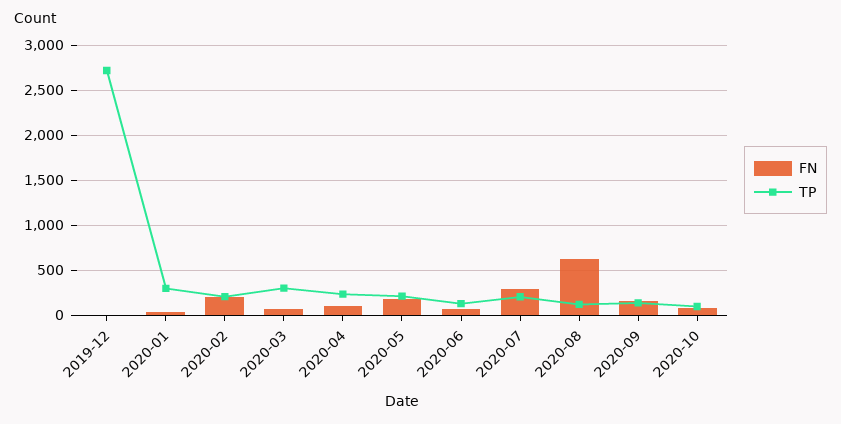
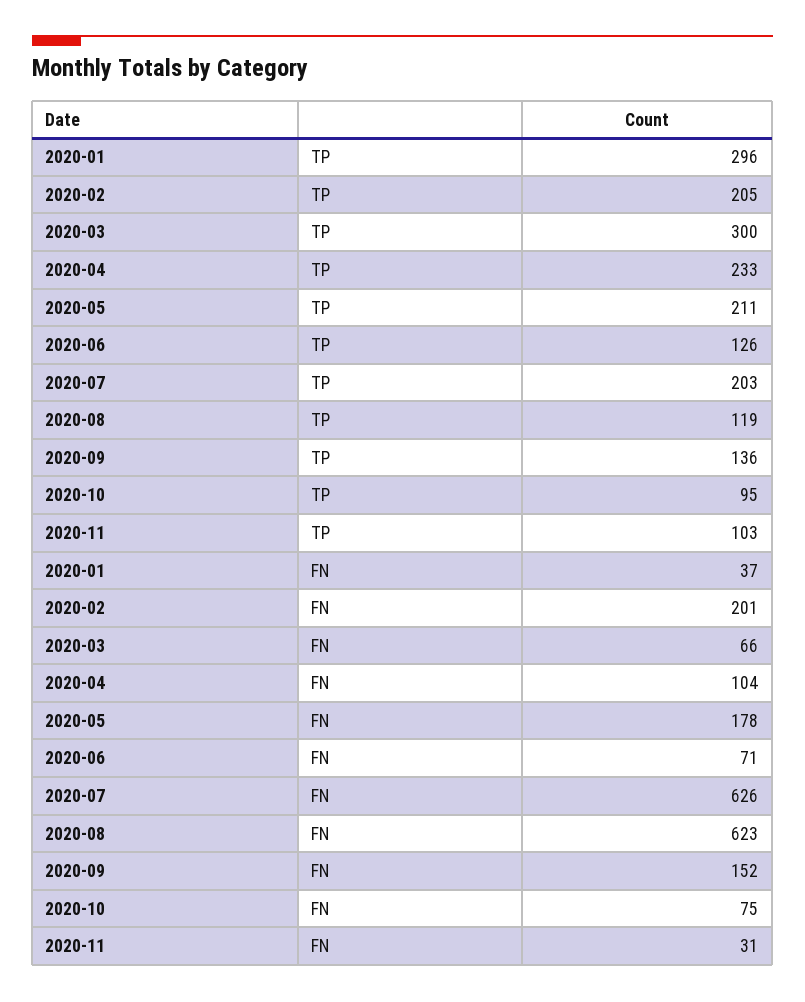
FN, 2019-12: 0 -> none
TP, 2019-12: 2700 -> none
FN, 2020-07: 300 -> 626
TP, 2020-11: none -> 103
FN, 2020-11: none -> 31

